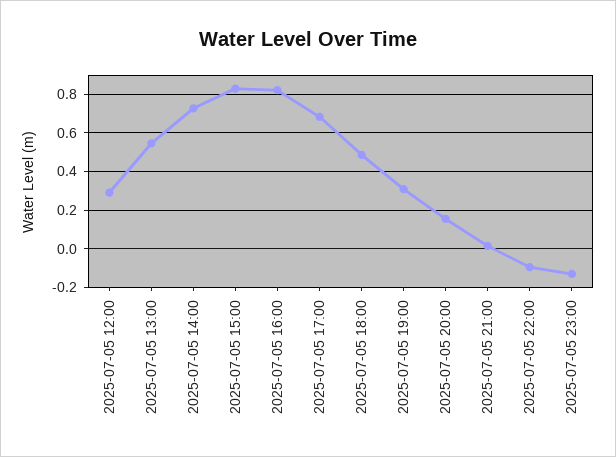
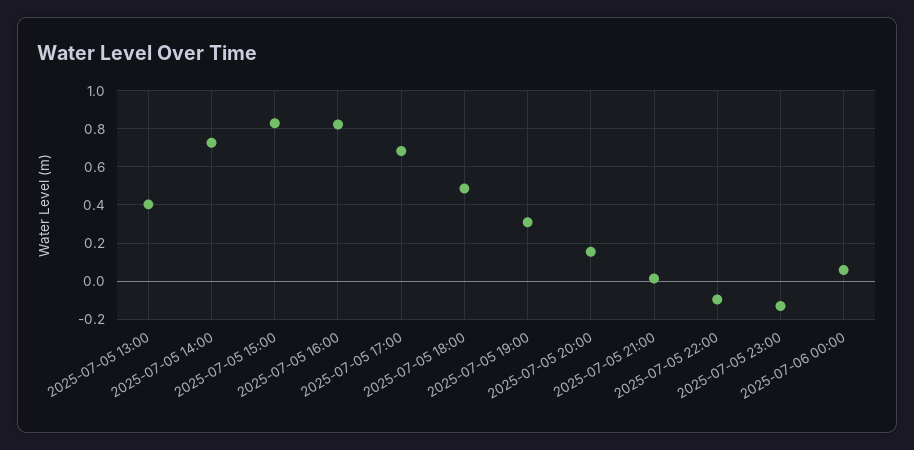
2025-07-05 12:00: 0.3 -> none
2025-07-05 13:00: 0.55 -> 0.4
2025-07-06 00:00: none -> 0.05

